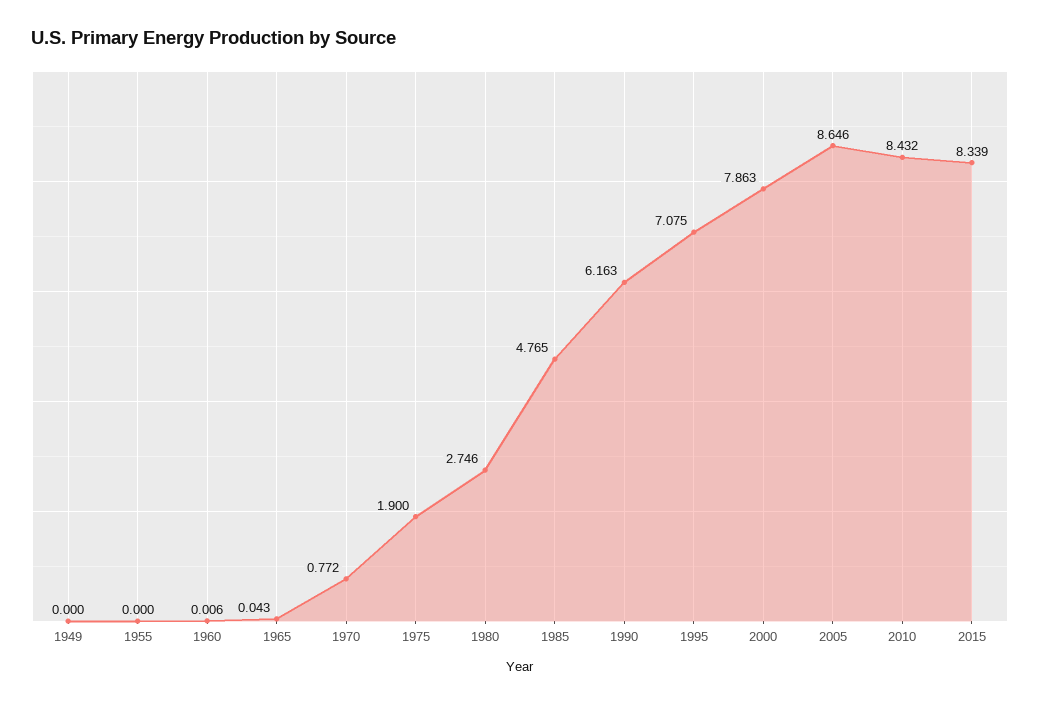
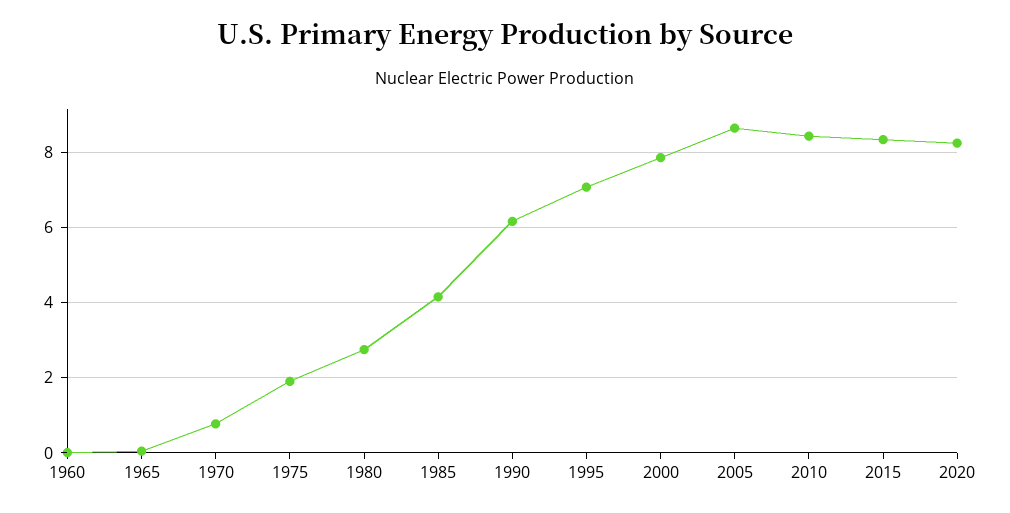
1949: 0 -> none
1955: 0 -> none
1985: 4.765 -> 4.2
2020: none -> 8.2

